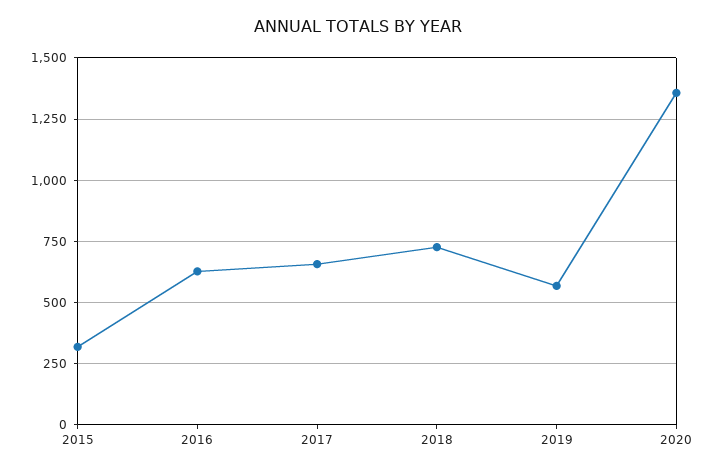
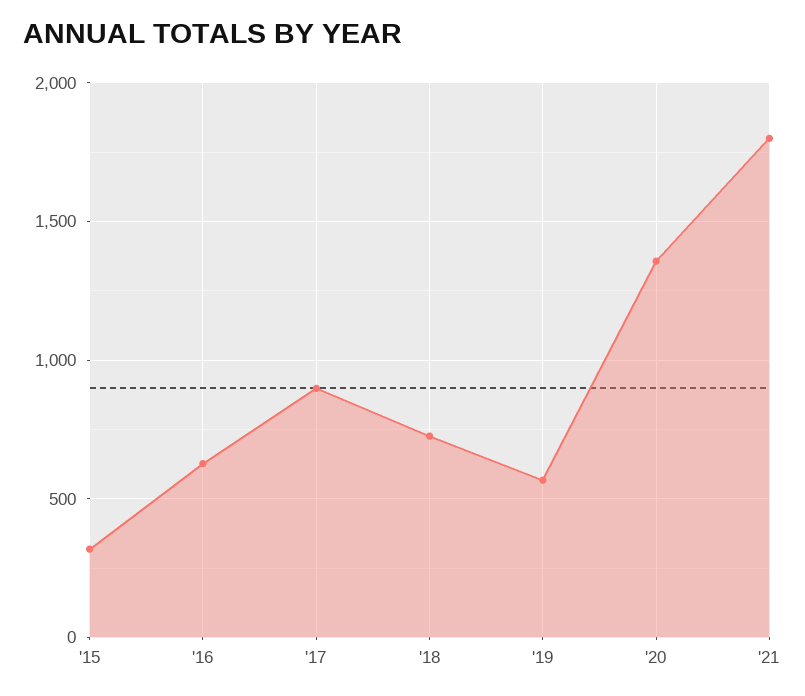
2017: 650 -> 900
'21: none -> 1800

